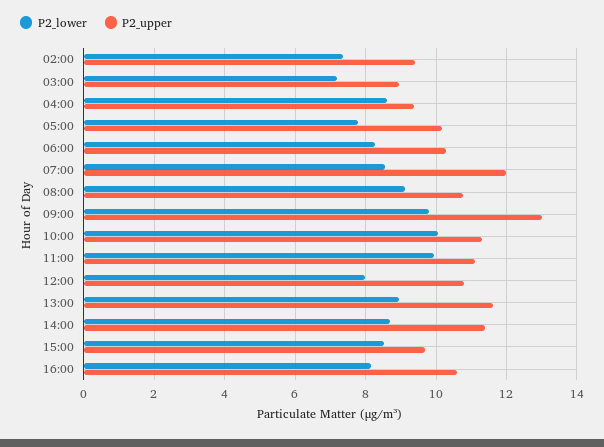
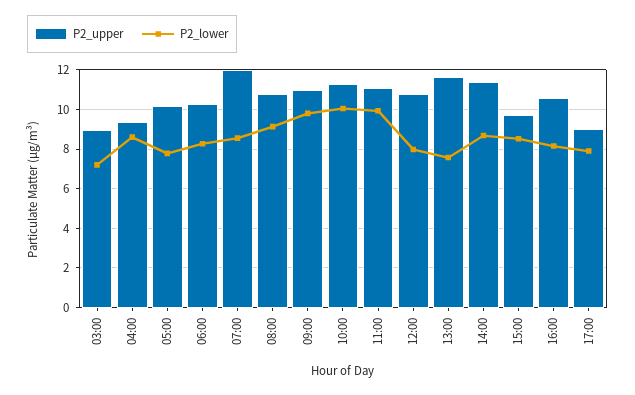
P2_lower, 02:00: 7.4 -> none
P2_upper, 02:00: 9.4 -> none
P2_upper, 09:00: 13 -> 11
P2_lower, 13:00: 9 -> 7.5
P2_upper, 17:00: none -> 9
P2_lower, 17:00: none -> 8

